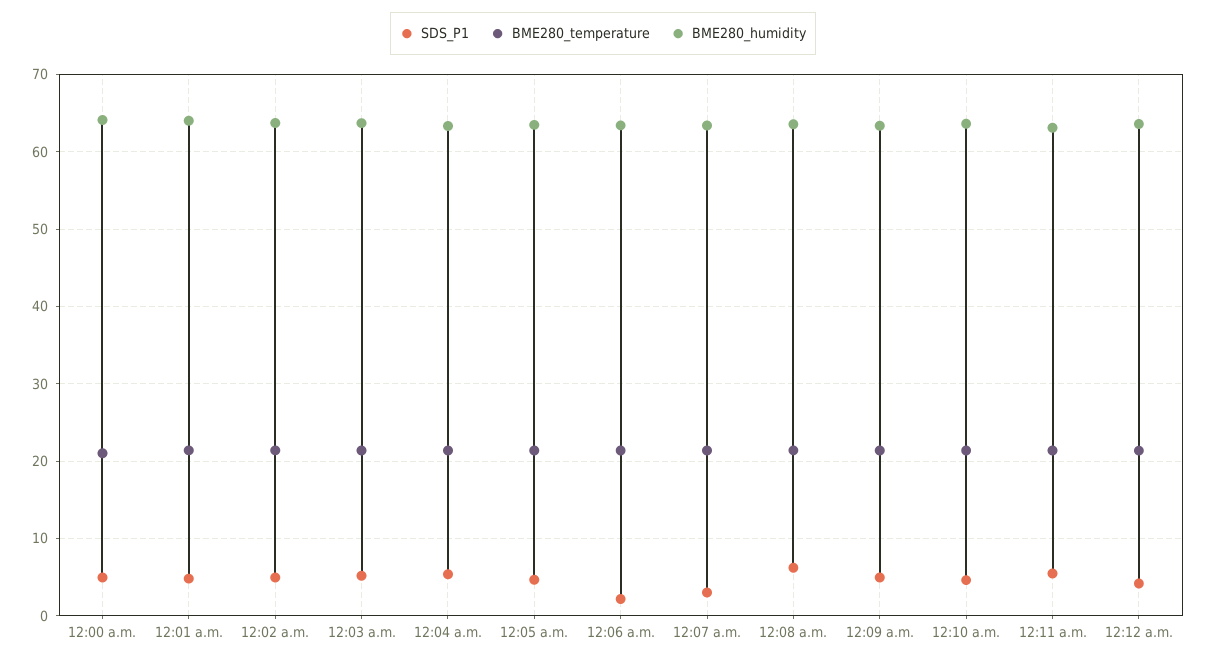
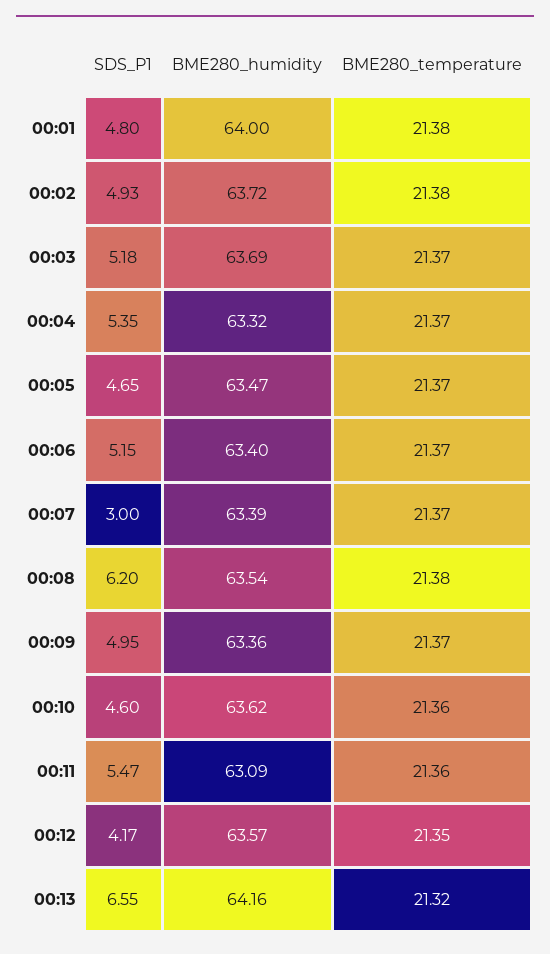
SDS_P1, 12:00 a.m.: 5 -> none
BME280_temperature, 12:00 a.m.: 21 -> none
BME280_humidity, 12:00 a.m.: 64 -> none
SDS_P1, 12:06 a.m.: 2 -> 5.15
SDS_P1, 00:13: none -> 6.55
BME280_humidity, 00:13: none -> 64.16
BME280_temperature, 00:13: none -> 21.32

